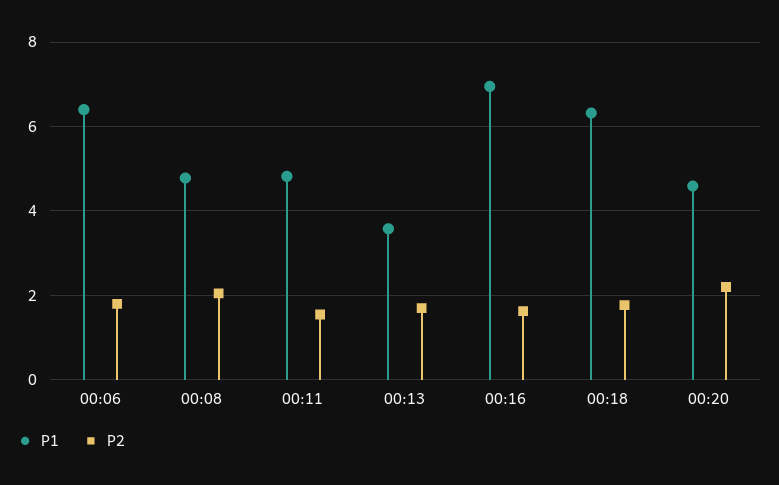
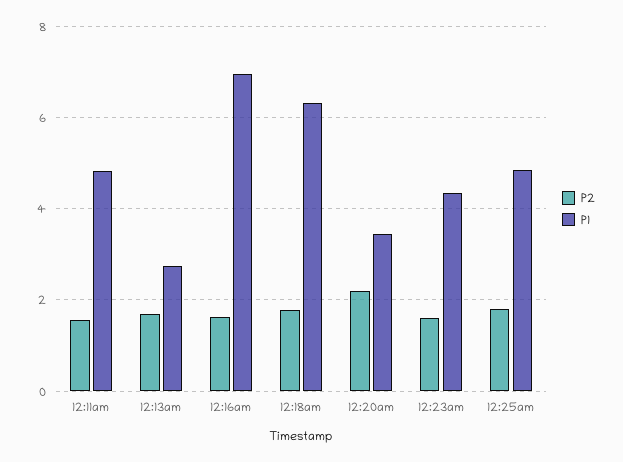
P1, 00:06: 6.4 -> none
P2, 00:06: 1.8 -> none
P1, 00:08: 4.8 -> none
P2, 00:08: 2 -> none
P1, 00:13: 3.6 -> 2.8
P1, 00:20: 4.6 -> 3.4
P2, 12:23am: none -> 1.6
P1, 12:23am: none -> 4.4
P2, 12:25am: none -> 1.8
P1, 12:25am: none -> 4.8

